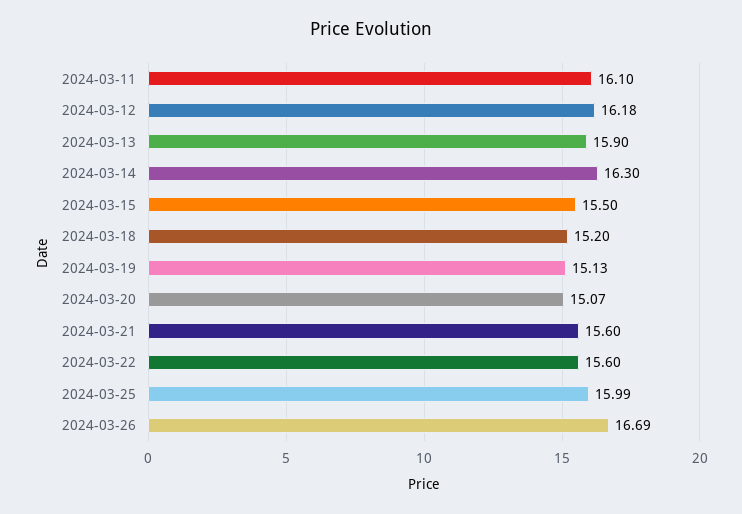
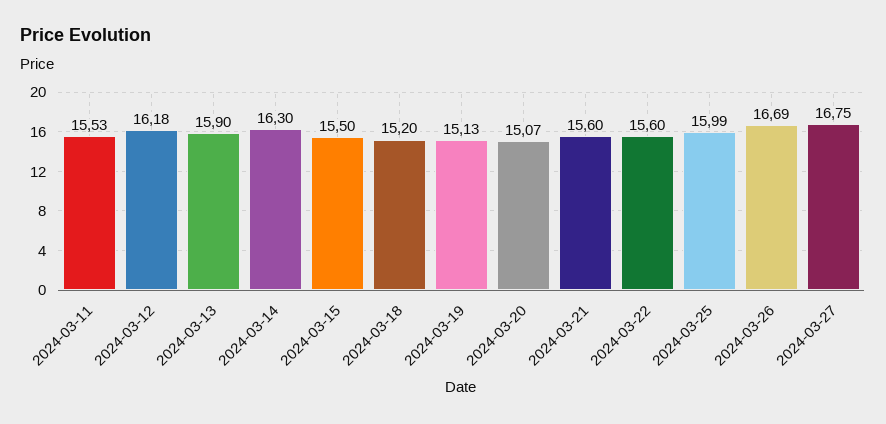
2024-03-11: 16.1 -> 15.53
2024-03-27: none -> 16.75

